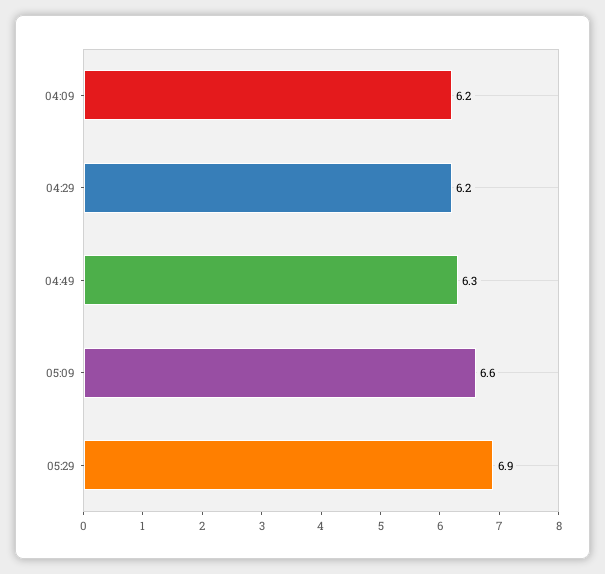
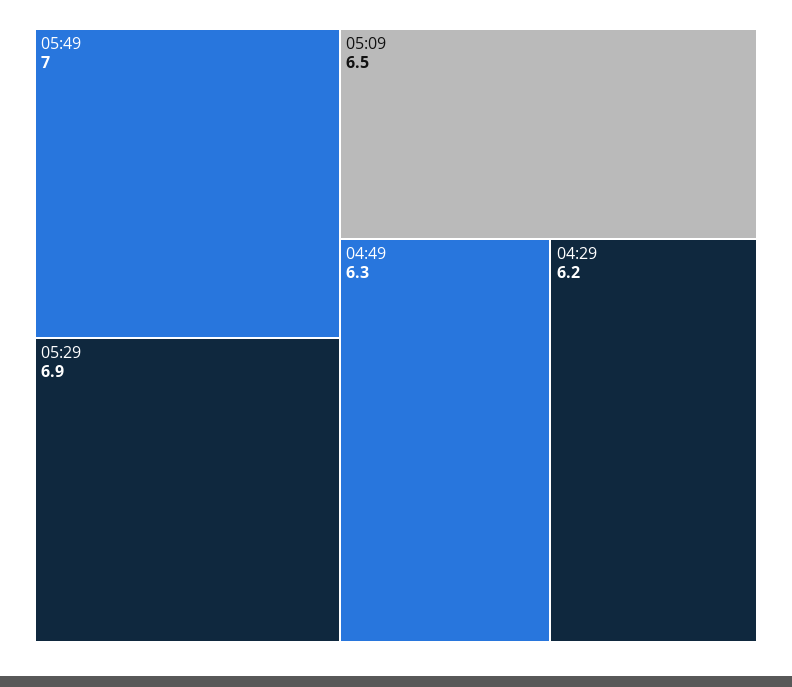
04:09: 6.2 -> none
05:09: 6.6 -> 6.5
05:49: none -> 7

